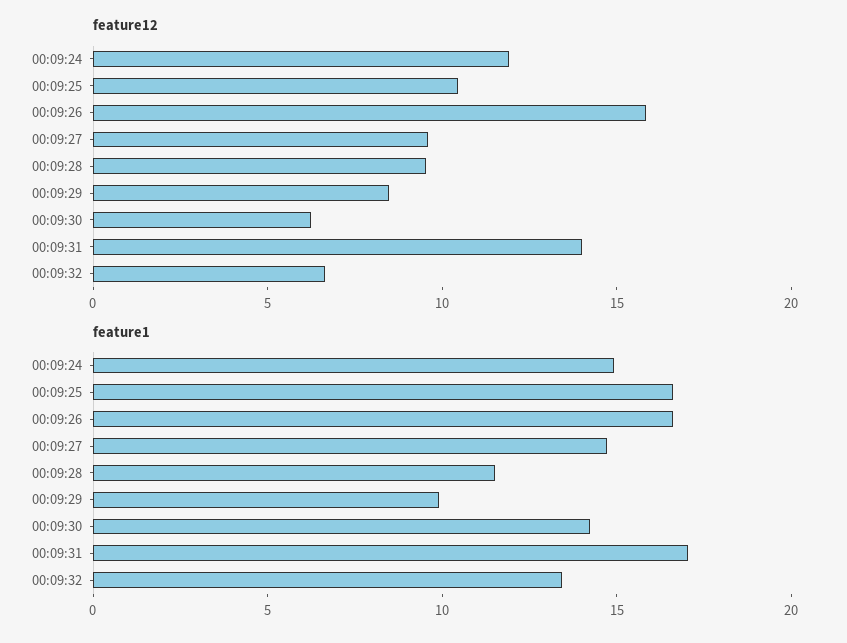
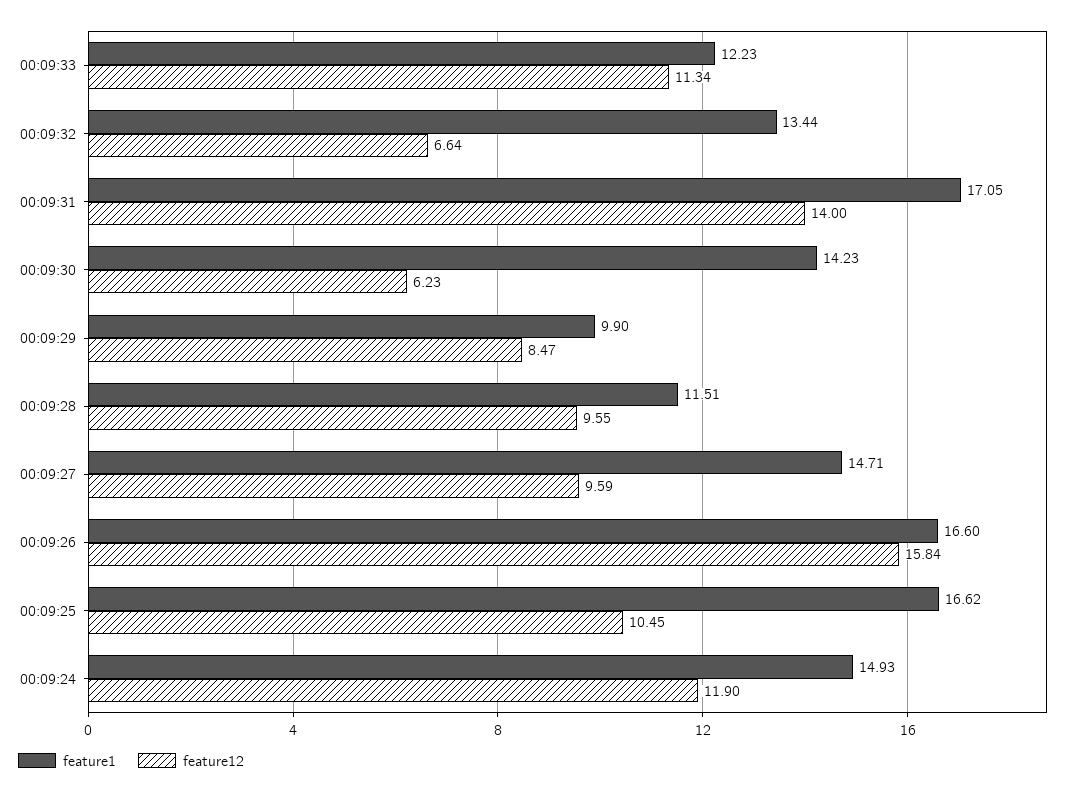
feature1, 00:09:33: none -> 12.23
feature12, 00:09:33: none -> 11.34

